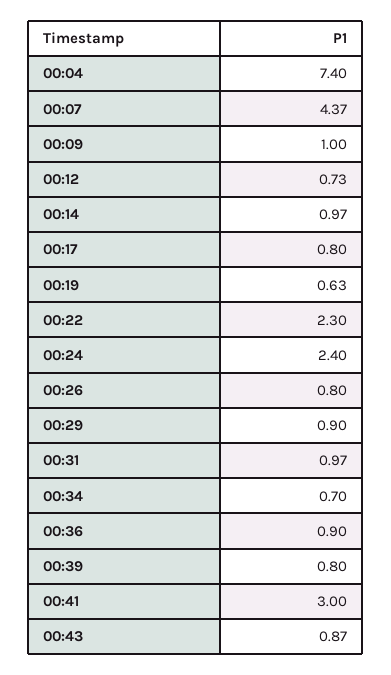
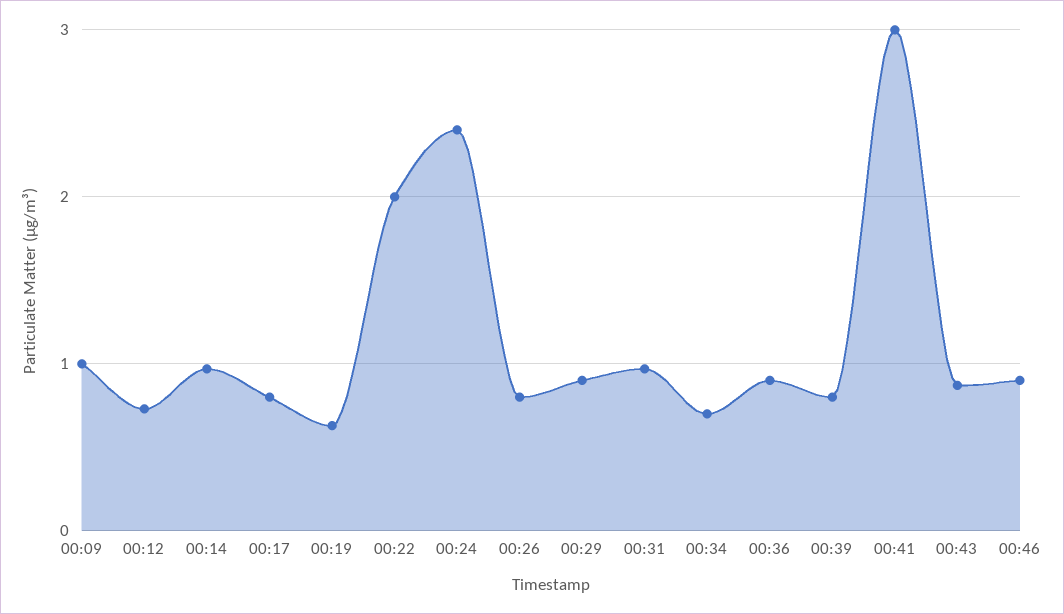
00:04: 7.4 -> none
00:07: 4.37 -> none
00:22: 2.3 -> 2
00:46: none -> 0.9

